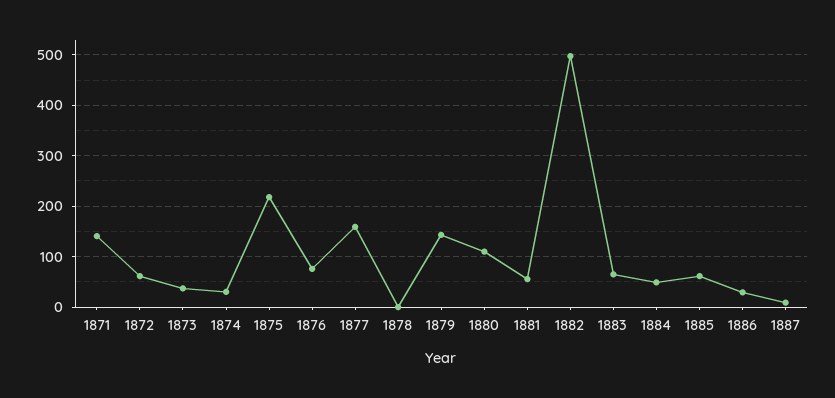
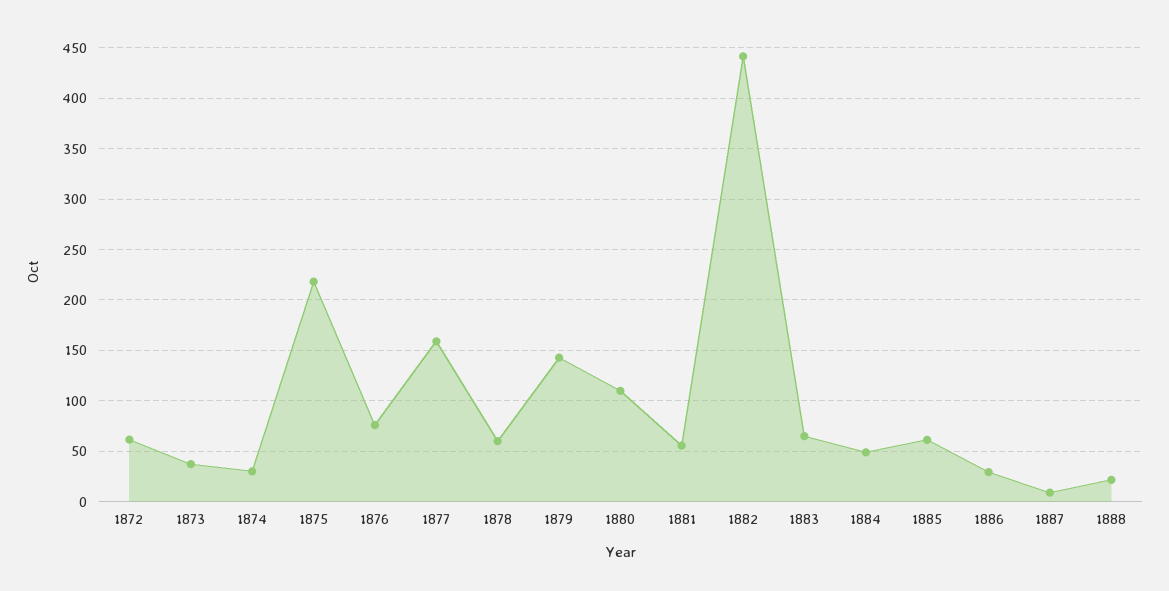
1871: 140 -> none
1878: 0 -> 60
1882: 500 -> 440
1888: none -> 20

